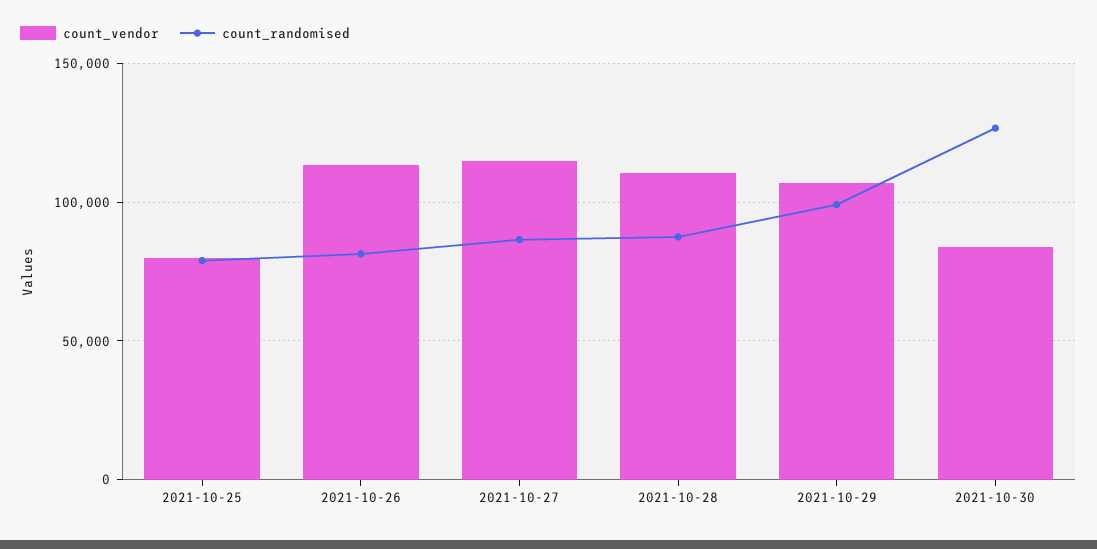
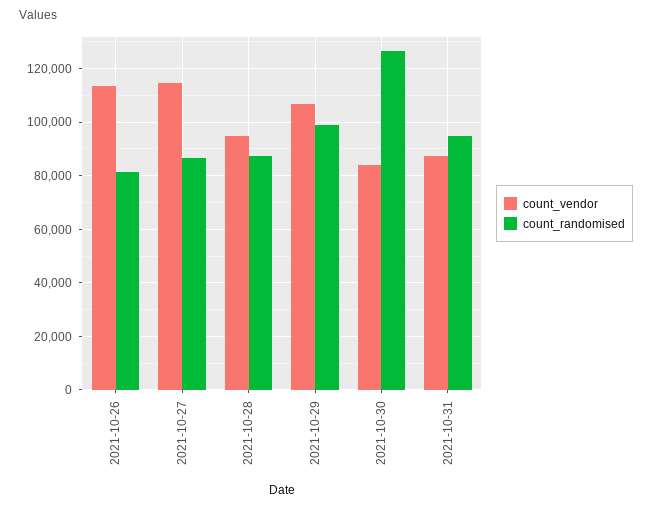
count_vendor, 2021-10-25: 80000 -> none
count_randomised, 2021-10-25: 80000 -> none
count_vendor, 2021-10-28: 110000 -> 95000
count_vendor, 2021-10-31: none -> 87500
count_randomised, 2021-10-31: none -> 95000

